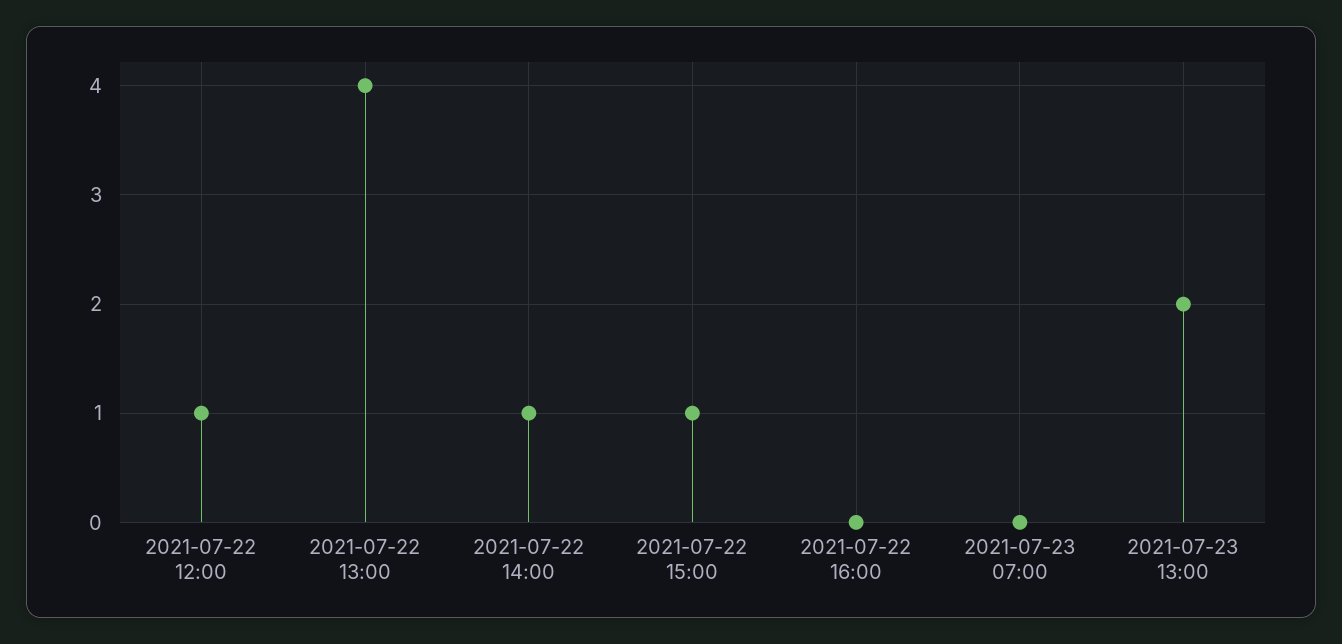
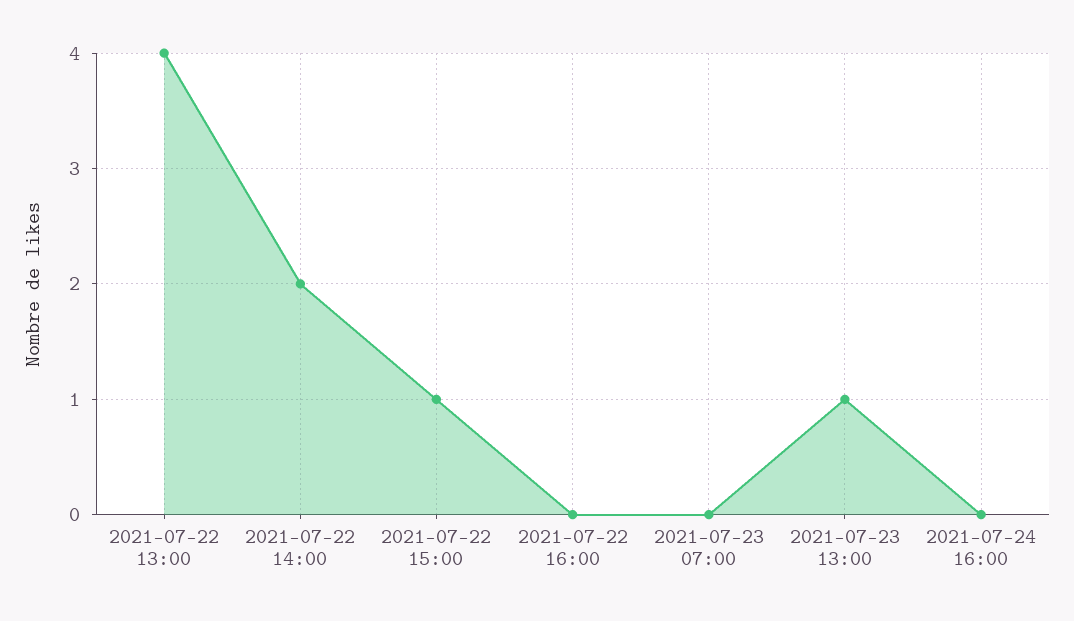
2021-07-22 12:00: 1 -> none
2021-07-22 14:00: 1 -> 2
2021-07-23 13:00: 2 -> 1
2021-07-24 16:00: none -> 0

